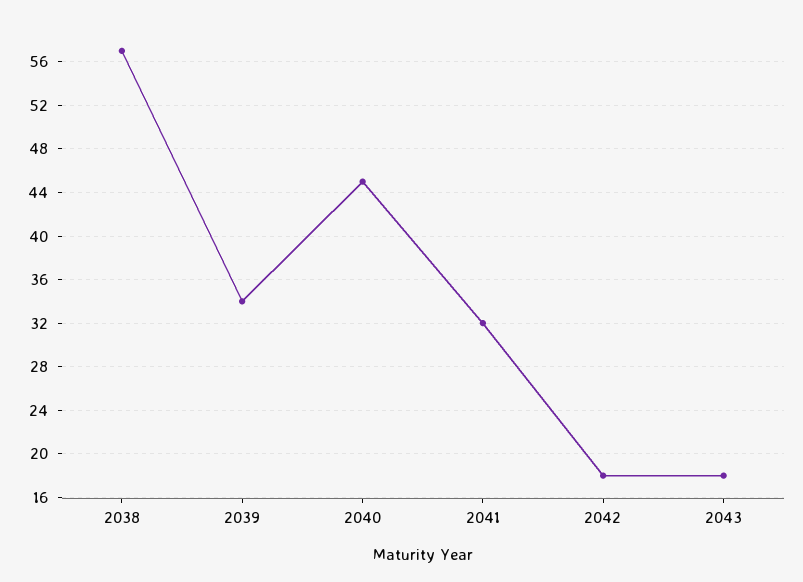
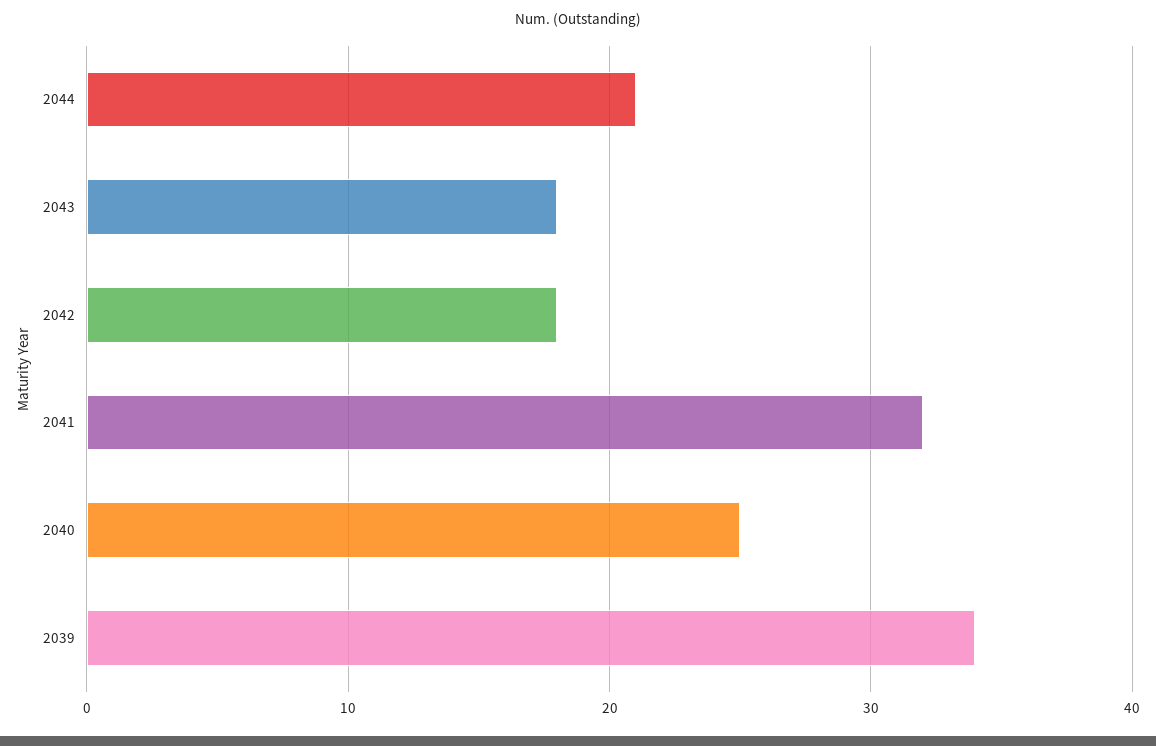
2038: 57 -> none
2040: 45 -> 25
2044: none -> 21

